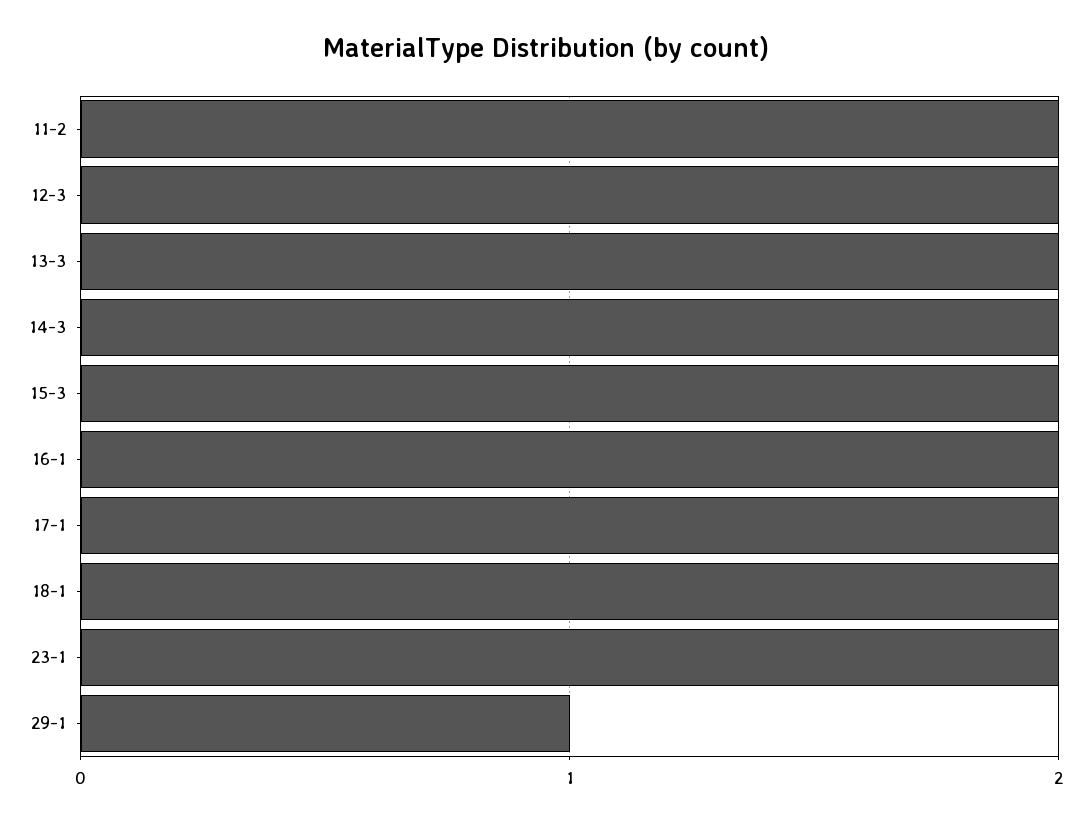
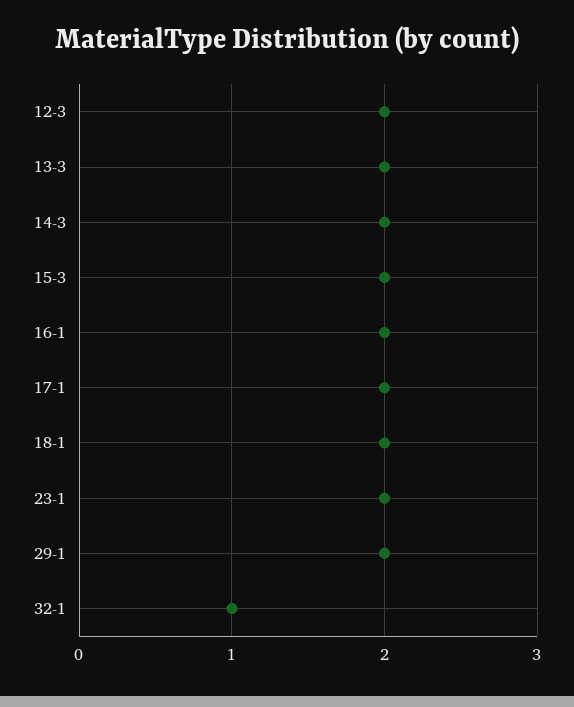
11-2: 2 -> none
29-1: 1 -> 2
32-1: none -> 1

